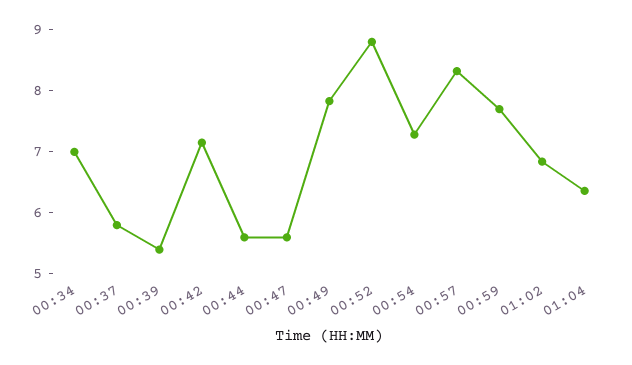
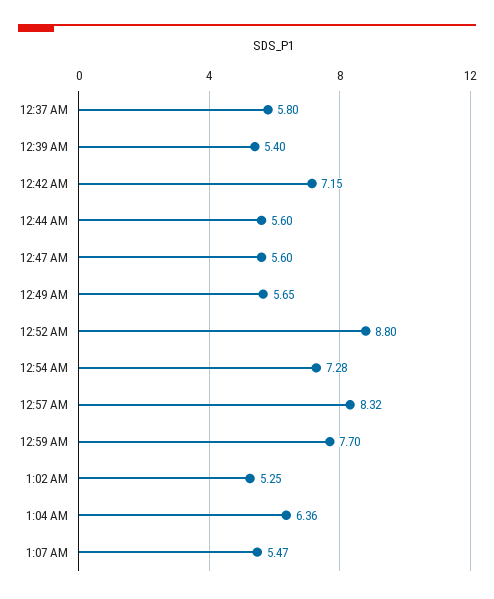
00:34: 7 -> none
00:49: 7.8 -> 5.65
01:02: 6.8 -> 5.25
1:07 AM: none -> 5.47

